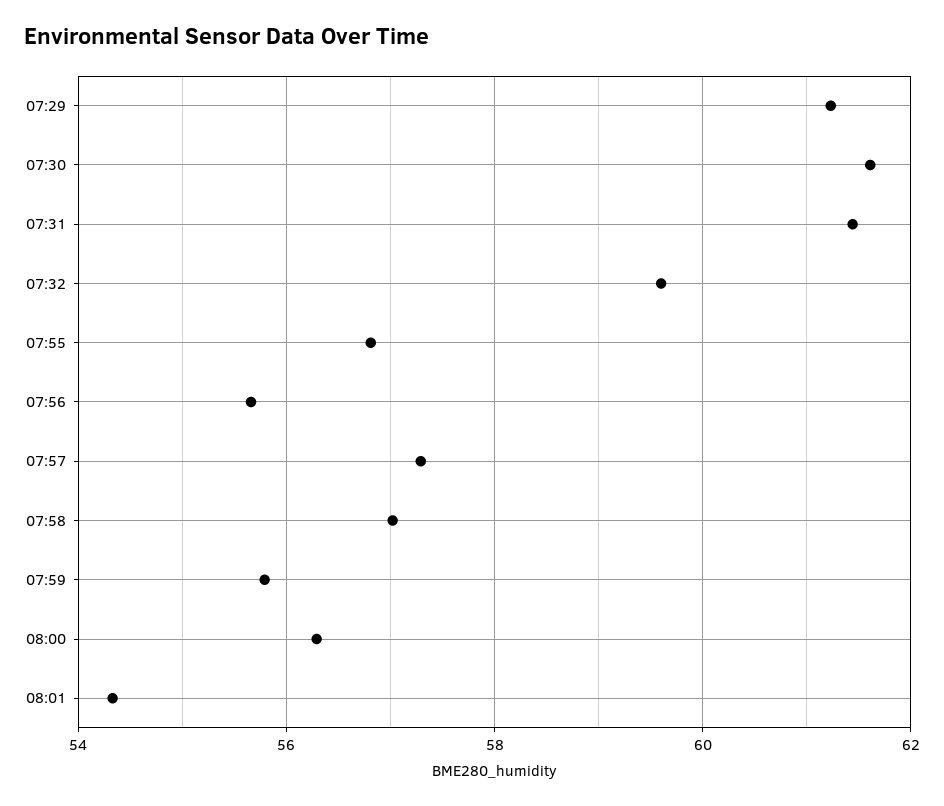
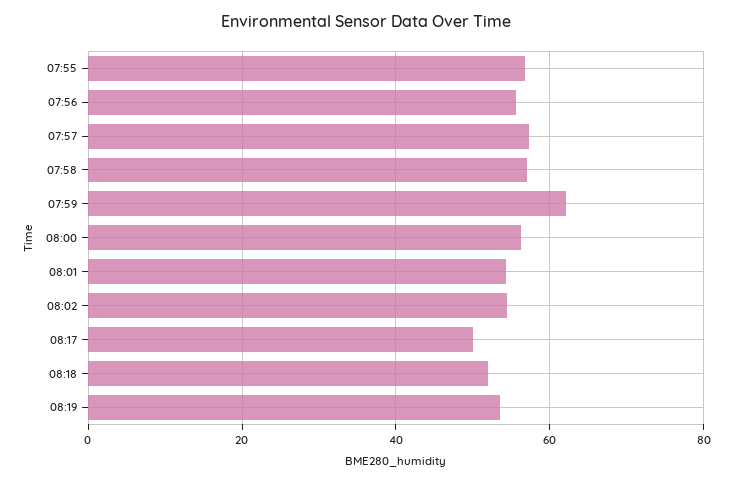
07:29: 61.2 -> none
07:30: 61.6 -> none
07:31: 61.4 -> none
07:32: 59.6 -> none
07:59: 55.8 -> 62
08:02: none -> 54
08:17: none -> 50
08:18: none -> 52
08:19: none -> 54

